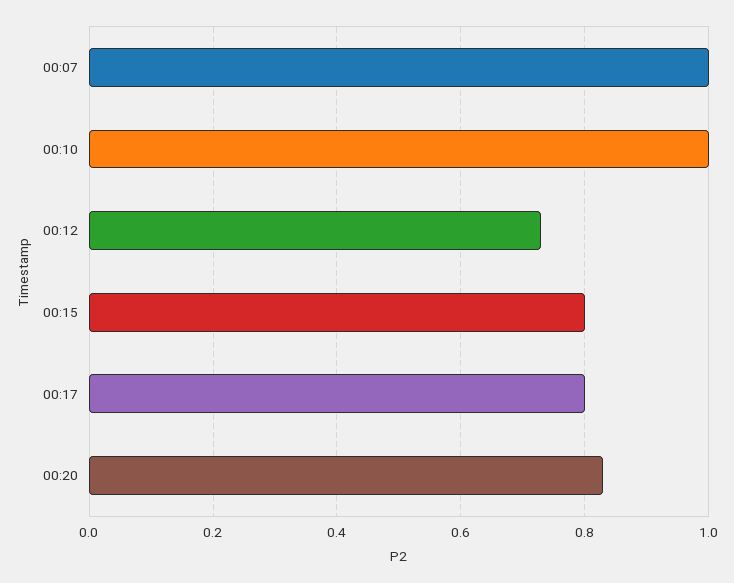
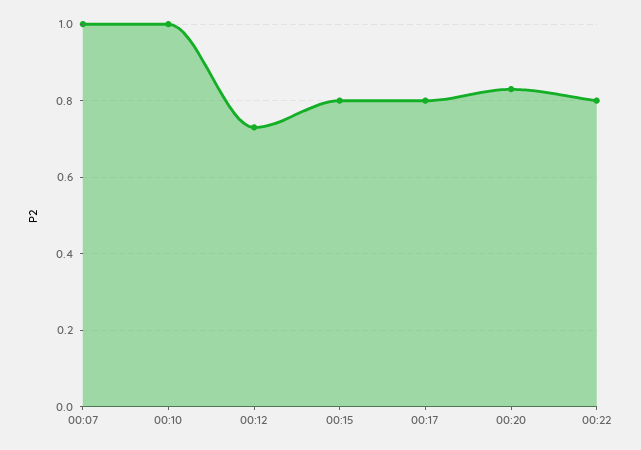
00:22: none -> 0.8

